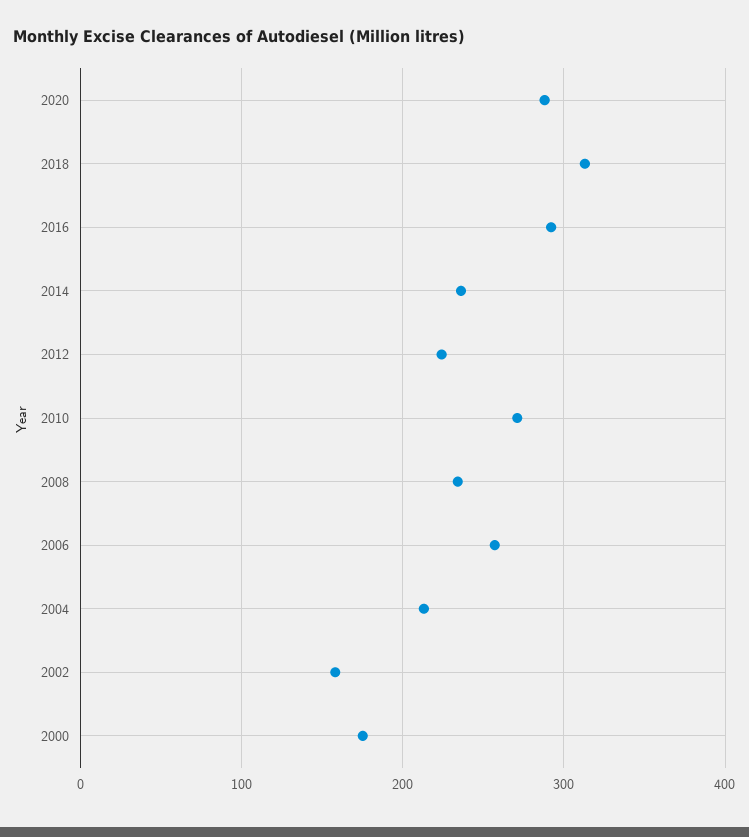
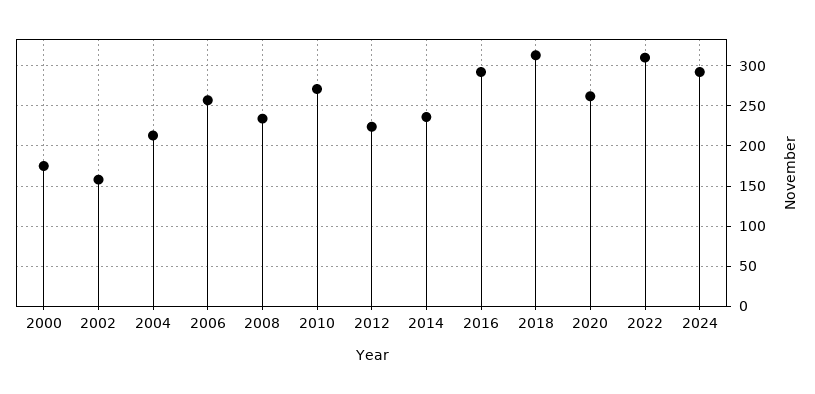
2020: 290 -> 260
2022: none -> 310
2024: none -> 290

